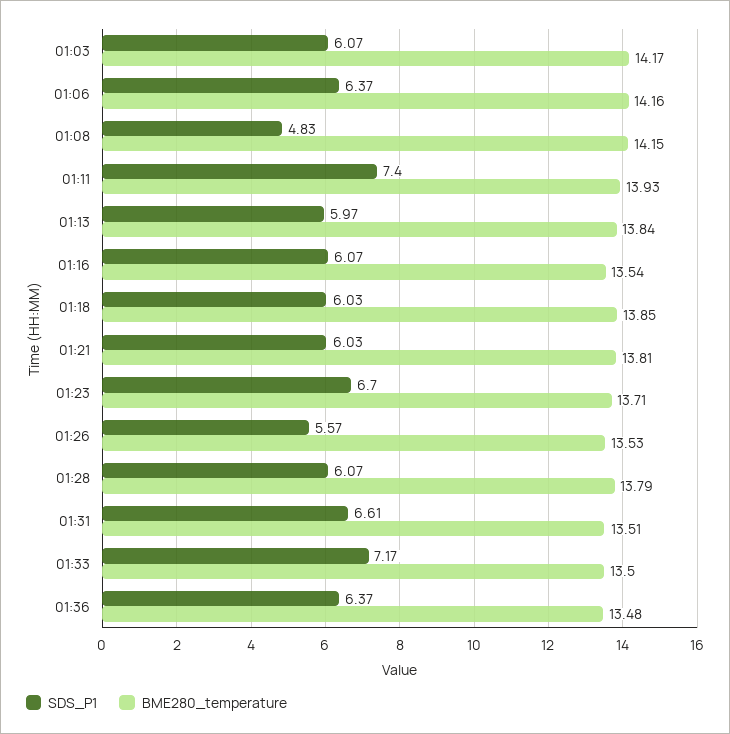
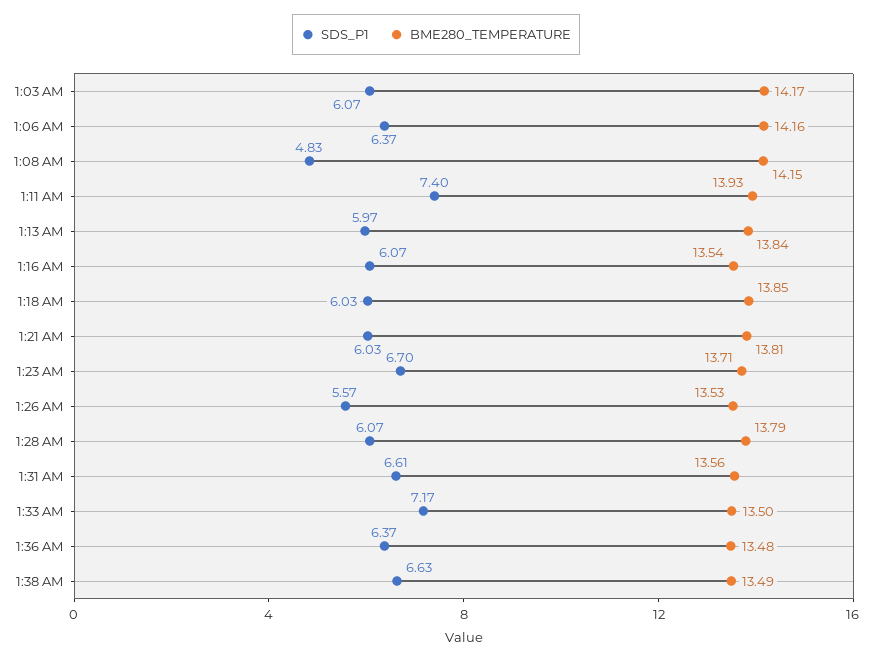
BME280_temperature, 01:31: 13.51 -> 13.56
SDS_P1, 1:38 AM: none -> 6.63
BME280_temperature, 1:38 AM: none -> 13.49

